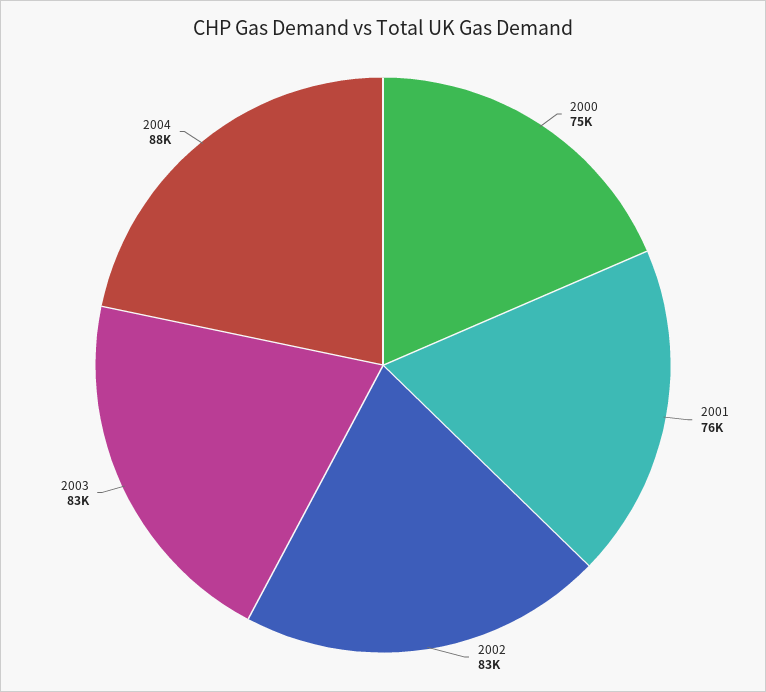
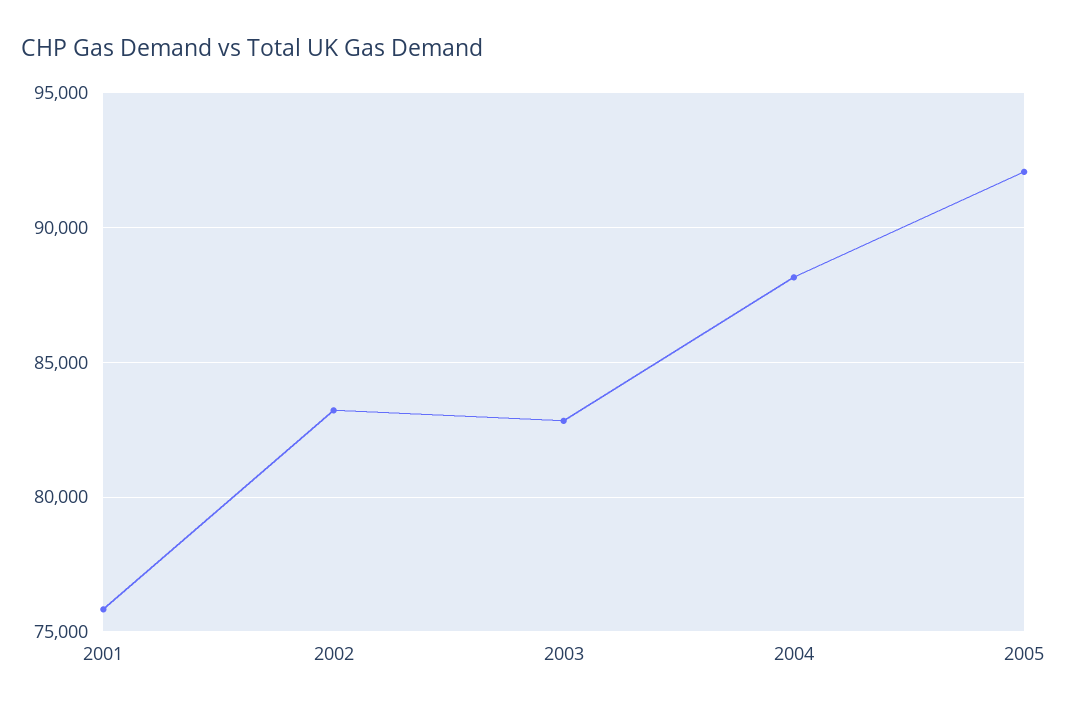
2000: 75000 -> none
2005: none -> 92000

